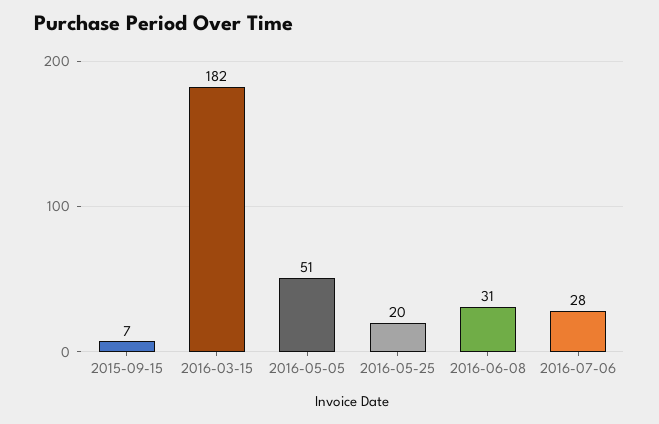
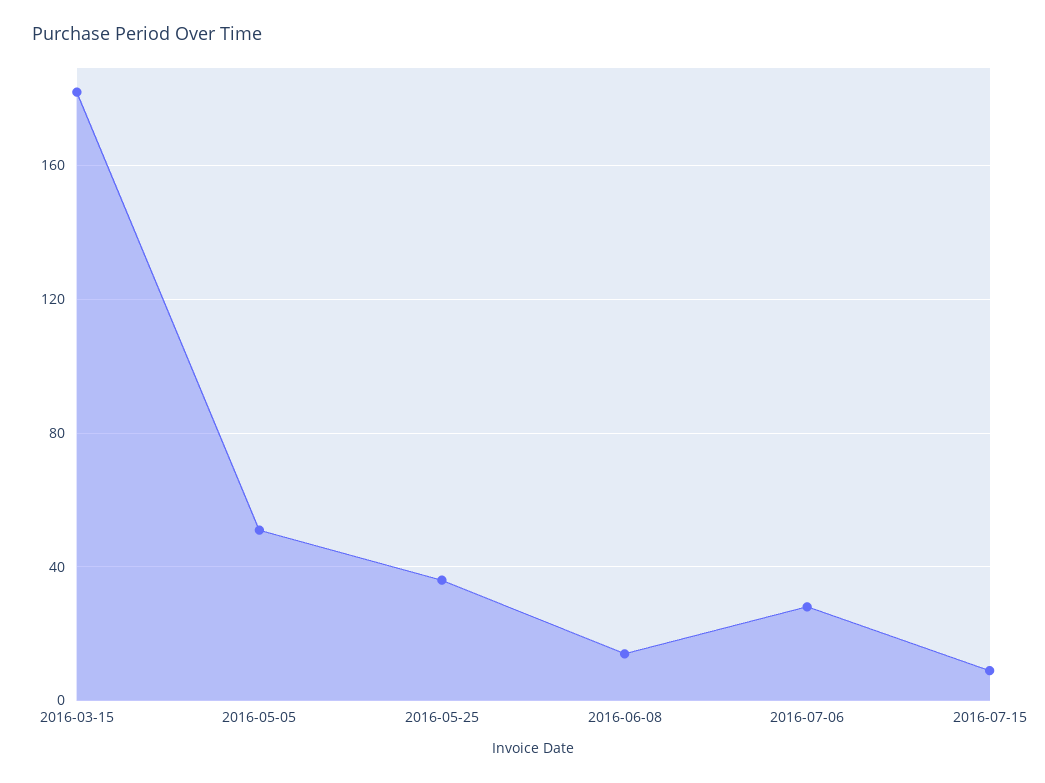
2015-09-15: 7 -> none
2016-05-25: 20 -> 35
2016-06-08: 31 -> 15
2016-07-15: none -> 10

